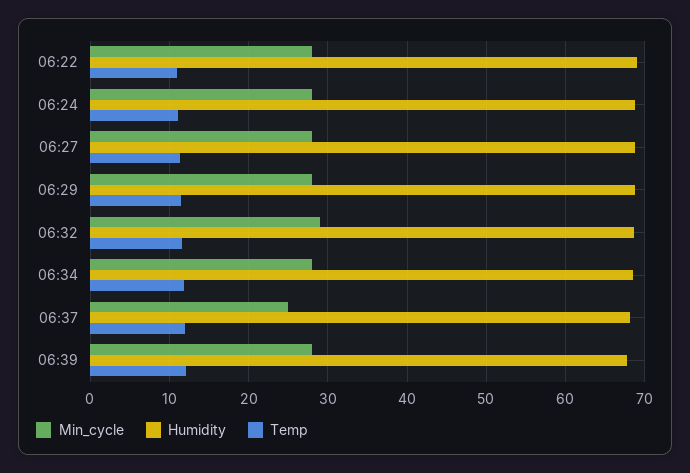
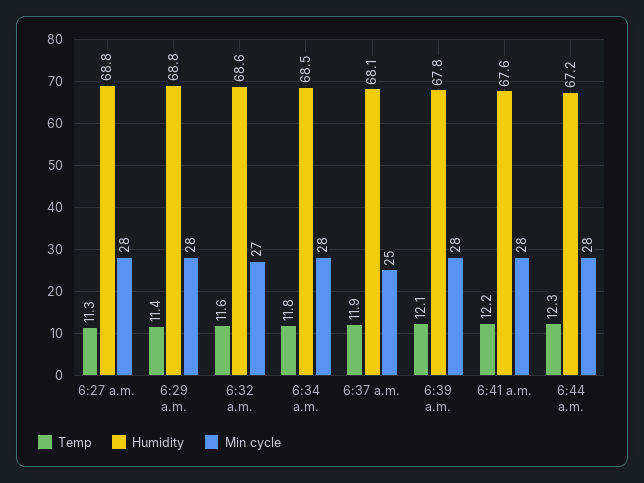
Min_cycle, 06:22: 28 -> none
Humidity, 06:22: 69 -> none
Temp, 06:22: 11 -> none
Min_cycle, 06:24: 28 -> none
Humidity, 06:24: 69 -> none
Temp, 06:24: 11 -> none
Min_cycle, 06:32: 29 -> 27
Temp, 6:41 a.m.: none -> 12.2
Humidity, 6:41 a.m.: none -> 67.6
Min_cycle, 6:41 a.m.: none -> 28
Temp, 6:44 a.m.: none -> 12.3
Humidity, 6:44 a.m.: none -> 67.2
Min_cycle, 6:44 a.m.: none -> 28

